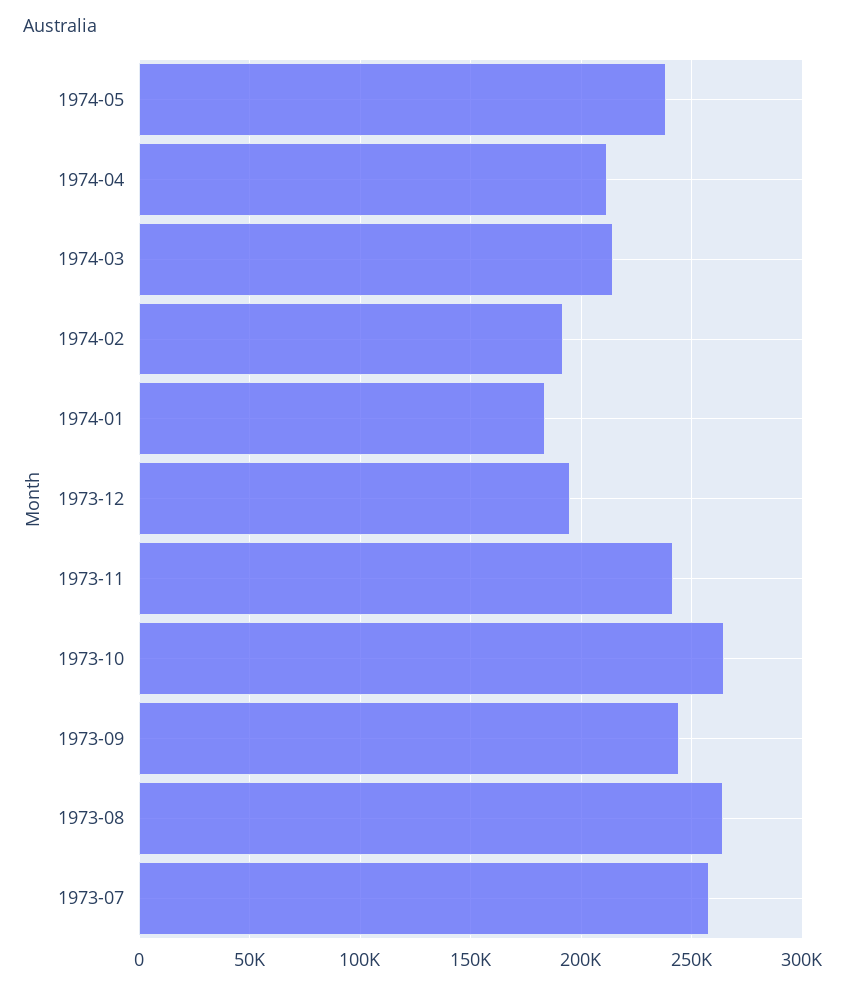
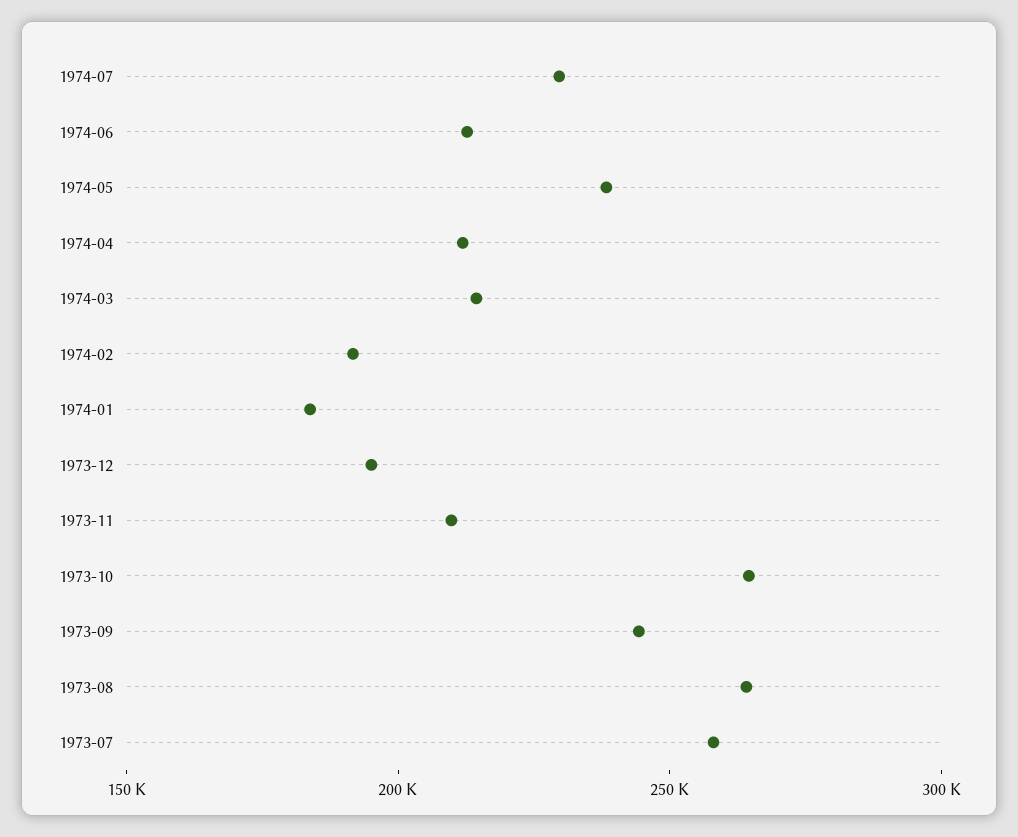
1973-11: 240000 -> 210000
1974-07: none -> 230000
1974-06: none -> 210000

